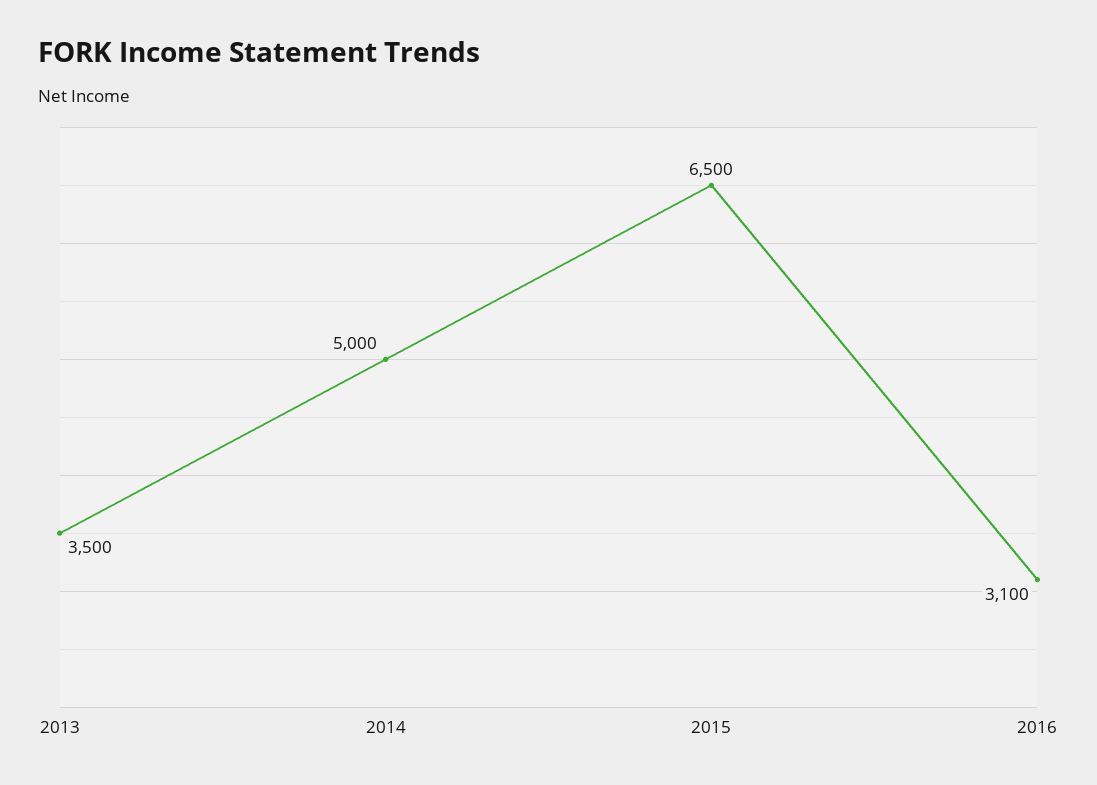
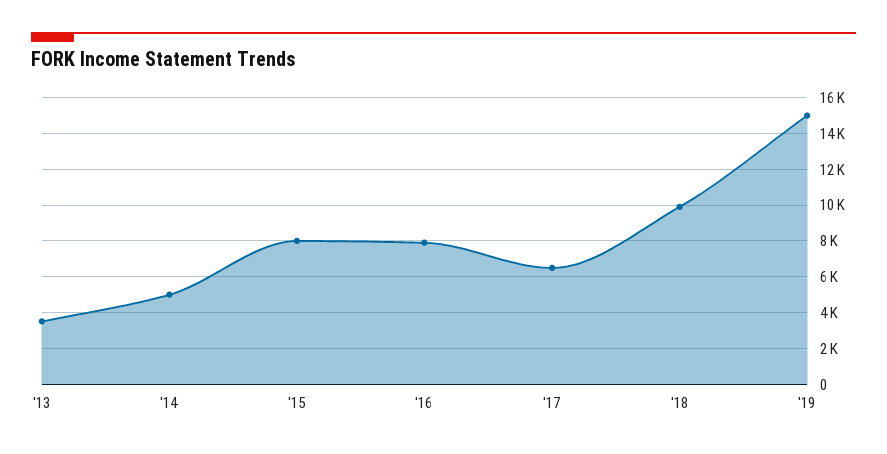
2015: 6500 -> 8000
2016: 3100 -> 8000
'17: none -> 6500
'18: none -> 10000
'19: none -> 15000

